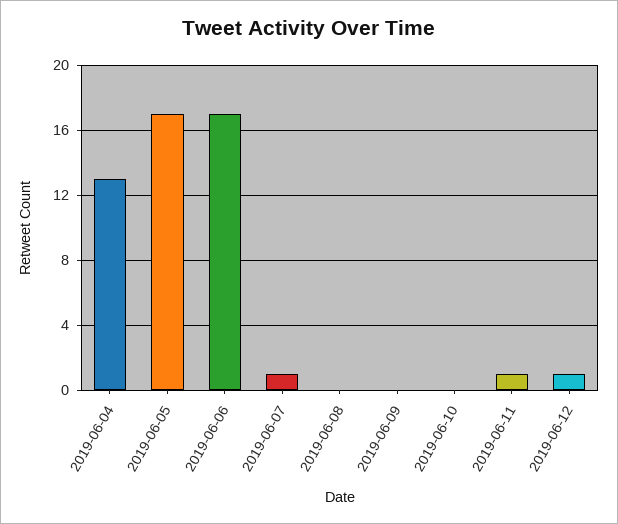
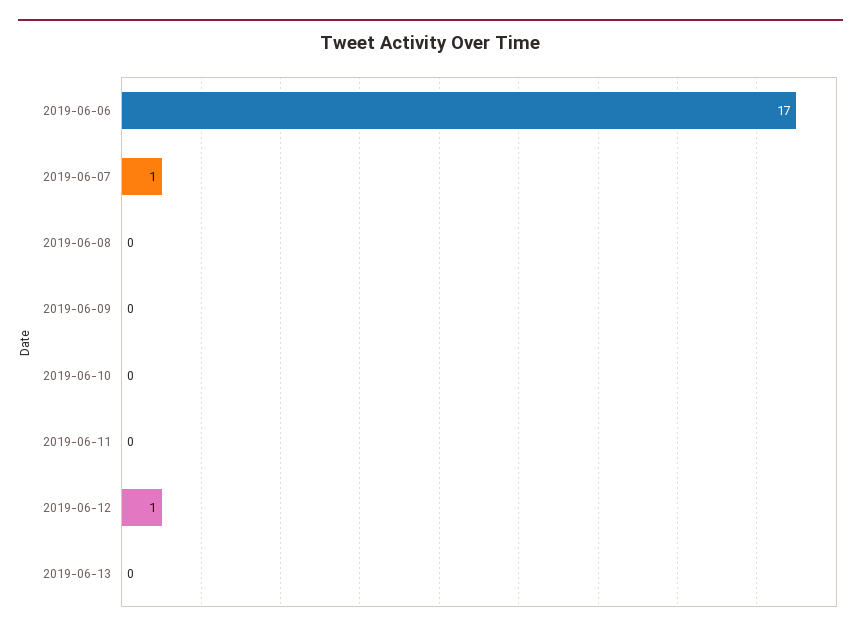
2019-06-04: 13 -> none
2019-06-05: 17 -> none
2019-06-11: 1 -> 0
2019-06-13: none -> 0

